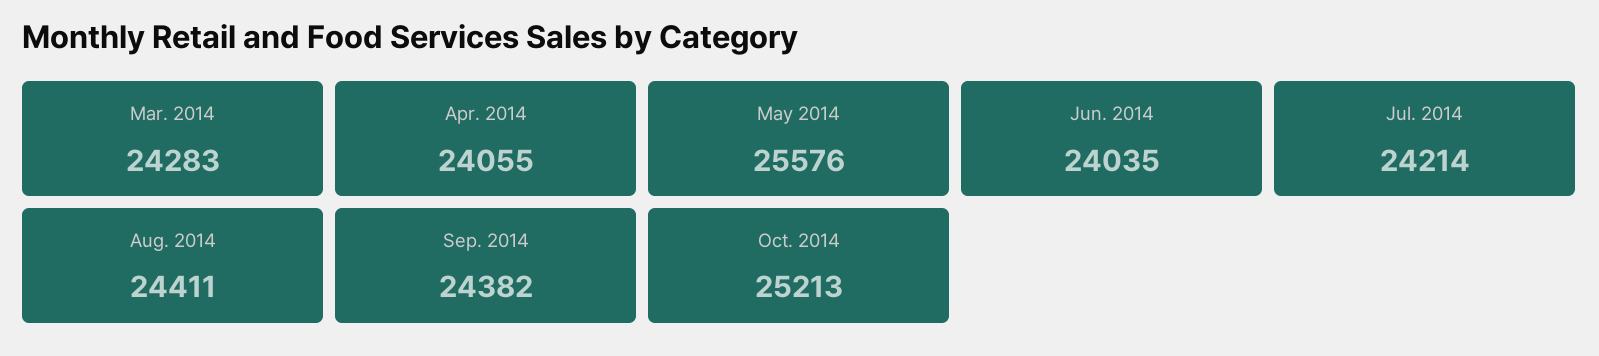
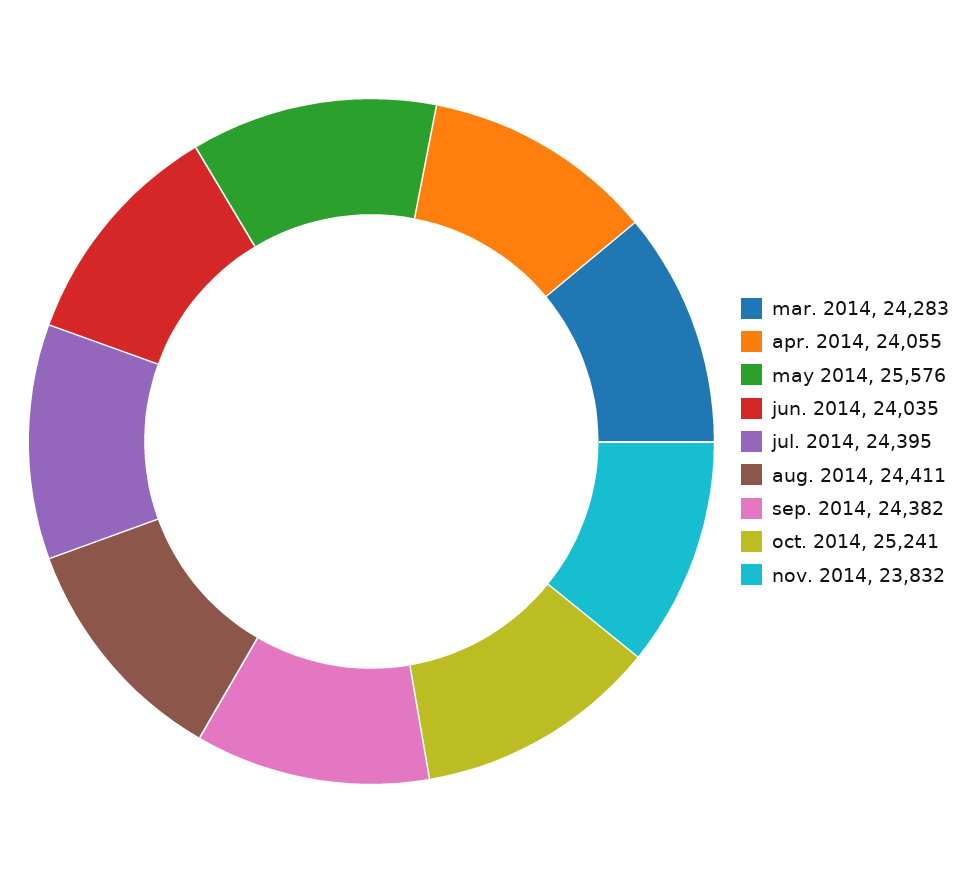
Jul. 2014: 24214 -> 24395
Oct. 2014: 25213 -> 25241
nov. 2014: none -> 23832

